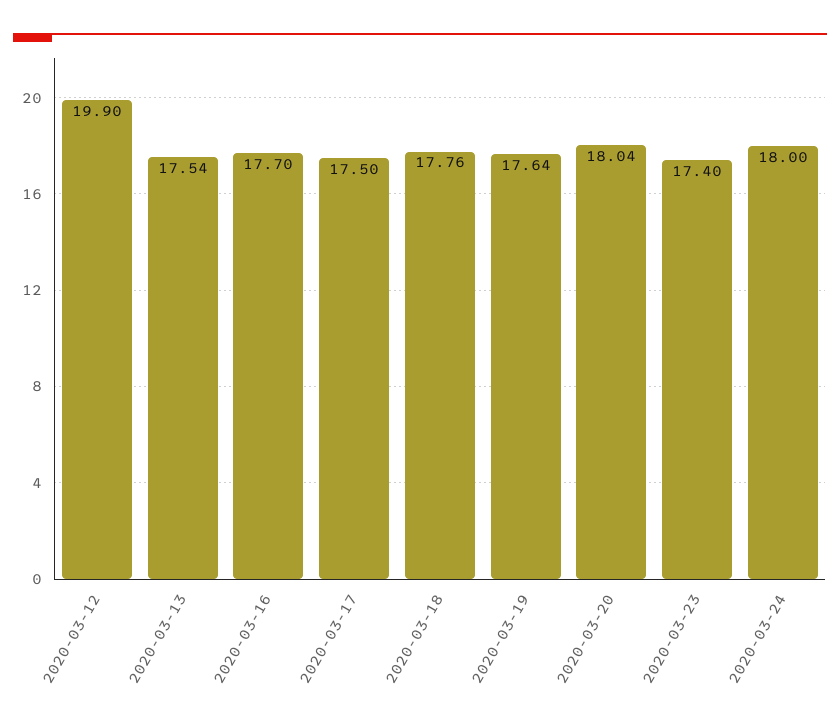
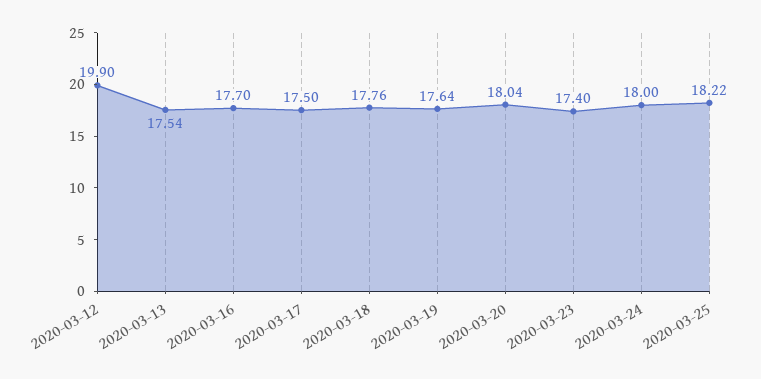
2020-03-25: none -> 18.22

